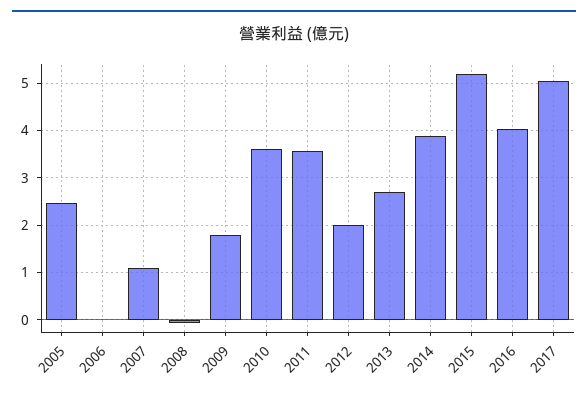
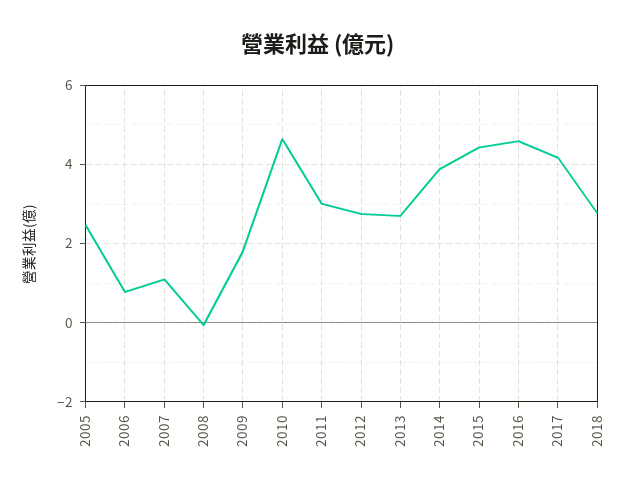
2006: 0 -> 0.8
2010: 3.6 -> 4.6
2011: 3.6 -> 3
2012: 2 -> 2.8
2015: 5.2 -> 4.4
2016: 4 -> 4.6
2017: 5 -> 4.2
2018: none -> 2.8

